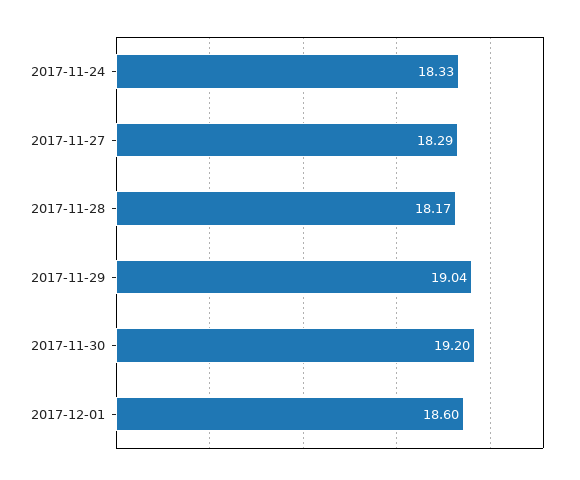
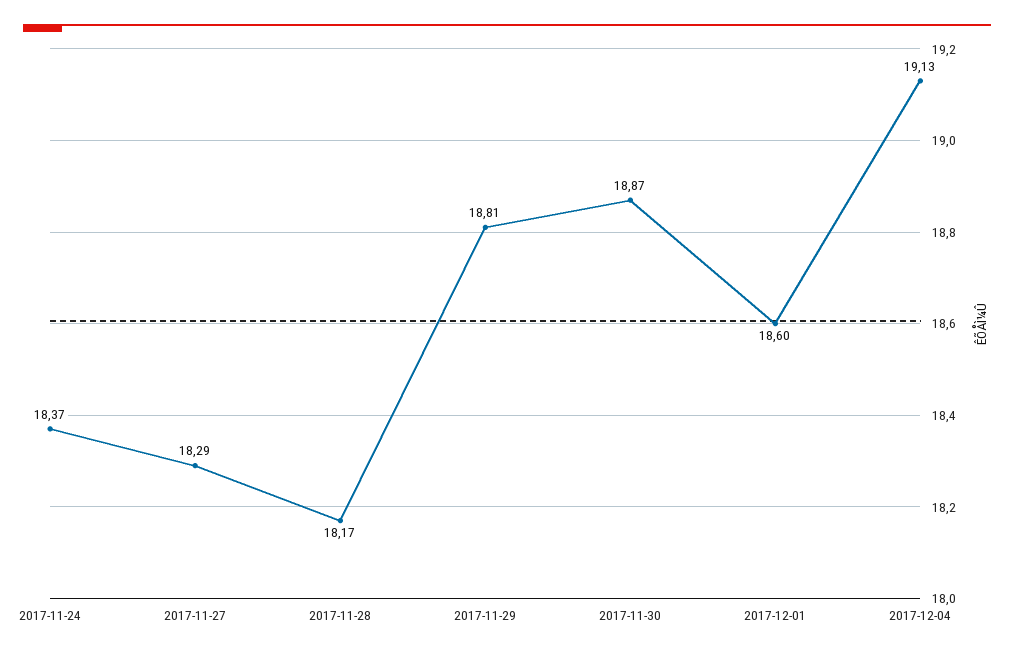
2017-11-24: 18.33 -> 18.37
2017-11-29: 19.04 -> 18.81
2017-11-30: 19.2 -> 18.87
2017-12-04: none -> 19.13

